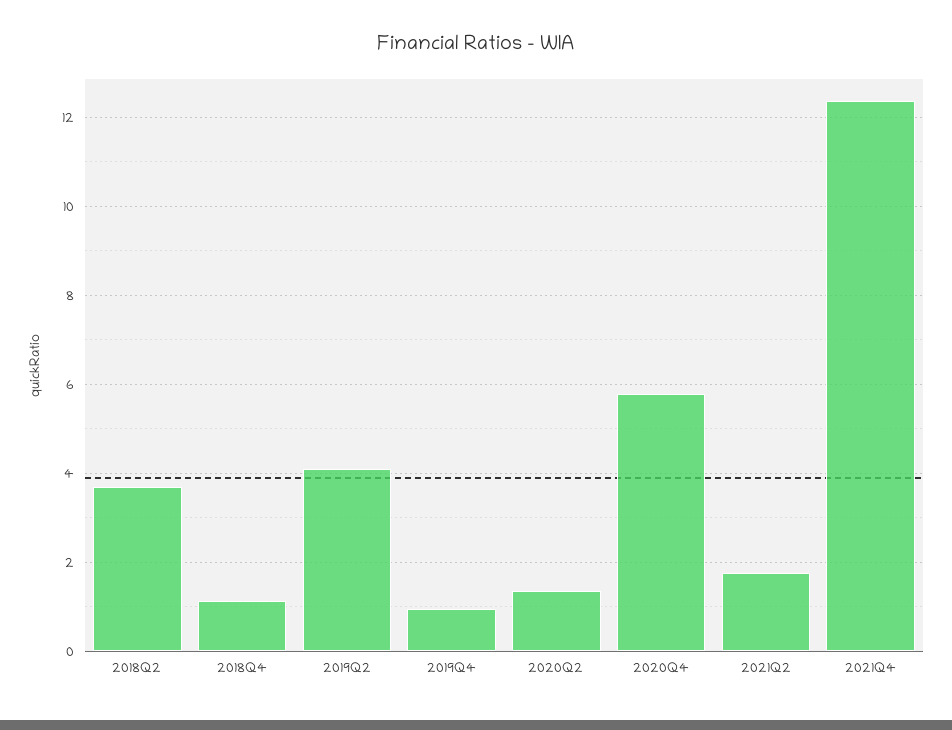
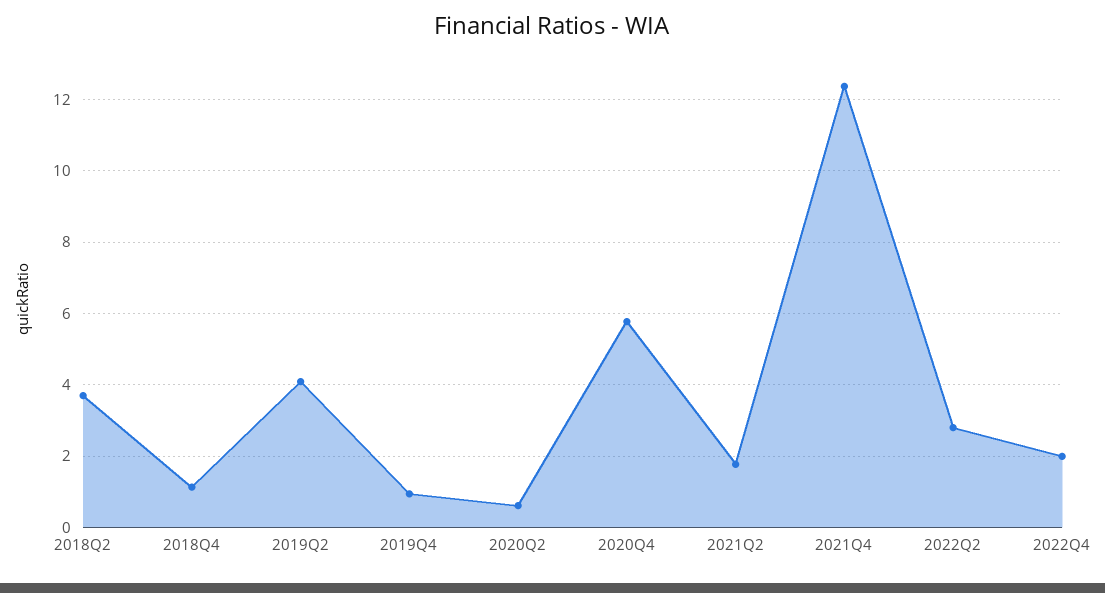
2020Q2: 1.4 -> 0.6
2022Q2: none -> 2.8
2022Q4: none -> 2

